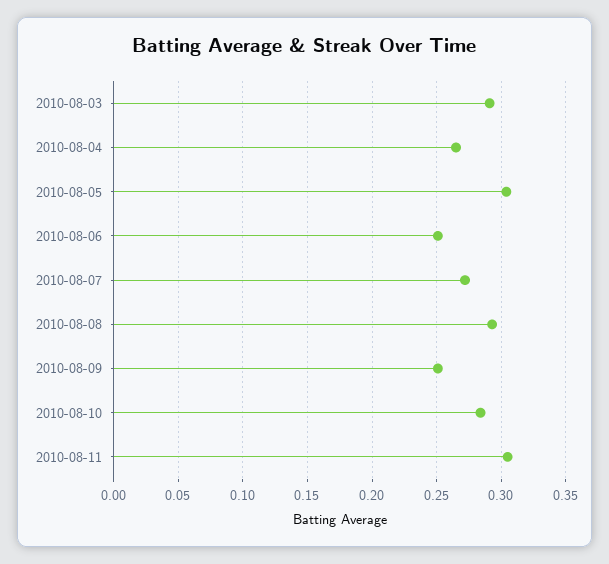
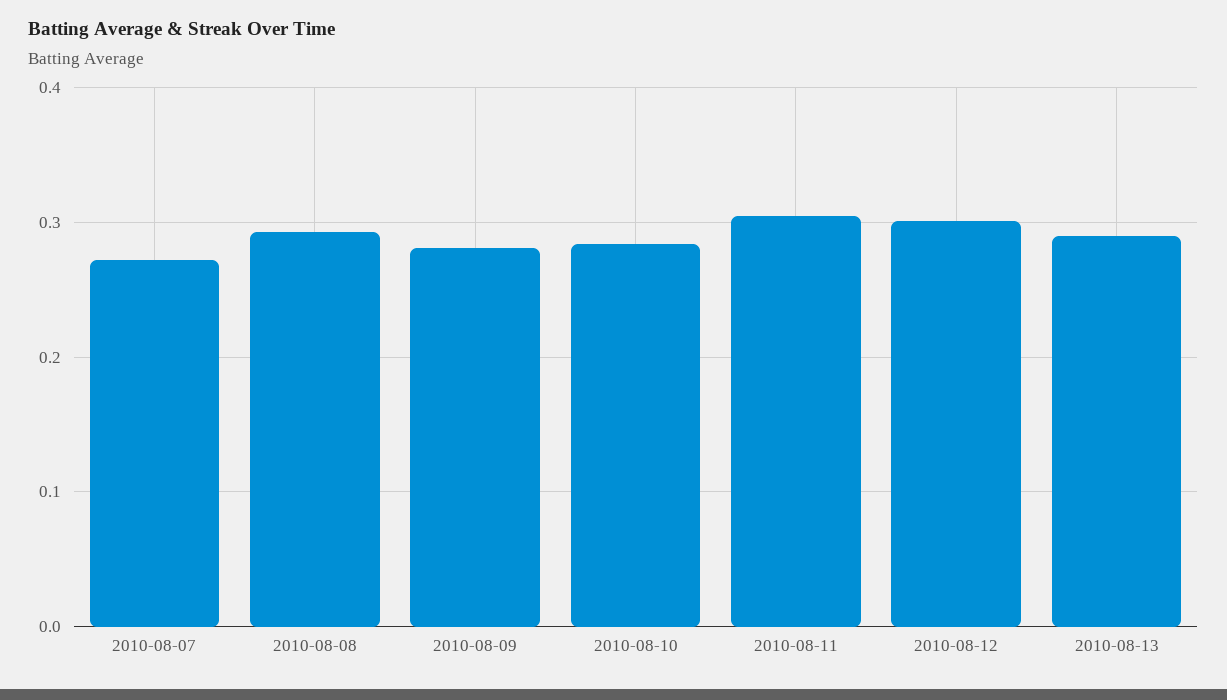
2010-08-03: 0.29 -> none
2010-08-04: 0.265 -> none
2010-08-05: 0.305 -> none
2010-08-06: 0.25 -> none
2010-08-09: 0.25 -> 0.28
2010-08-12: none -> 0.3
2010-08-13: none -> 0.29

